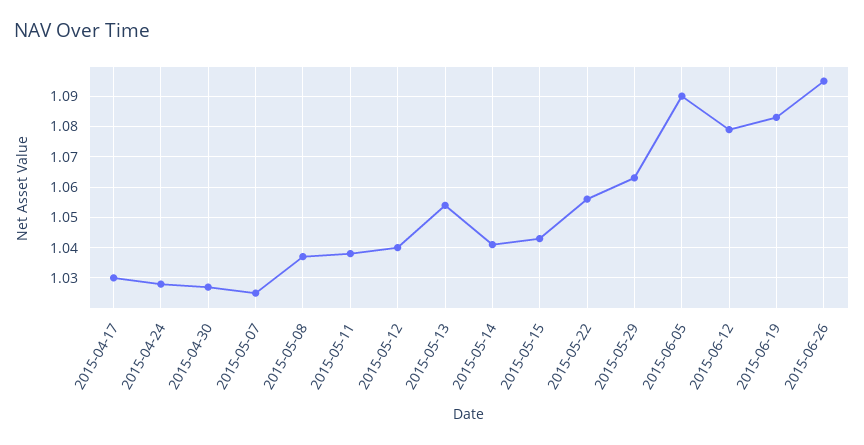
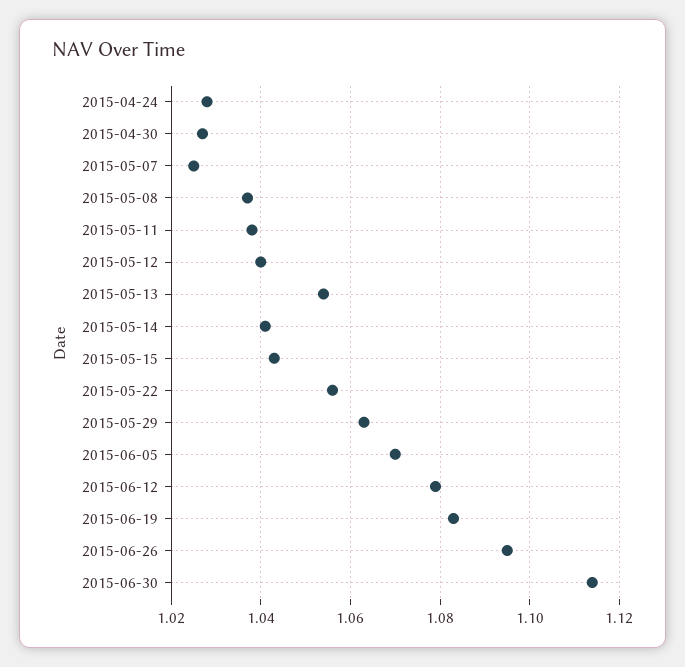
2015-04-17: 1.03 -> none
2015-06-05: 1.09 -> 1.07
2015-06-30: none -> 1.115

